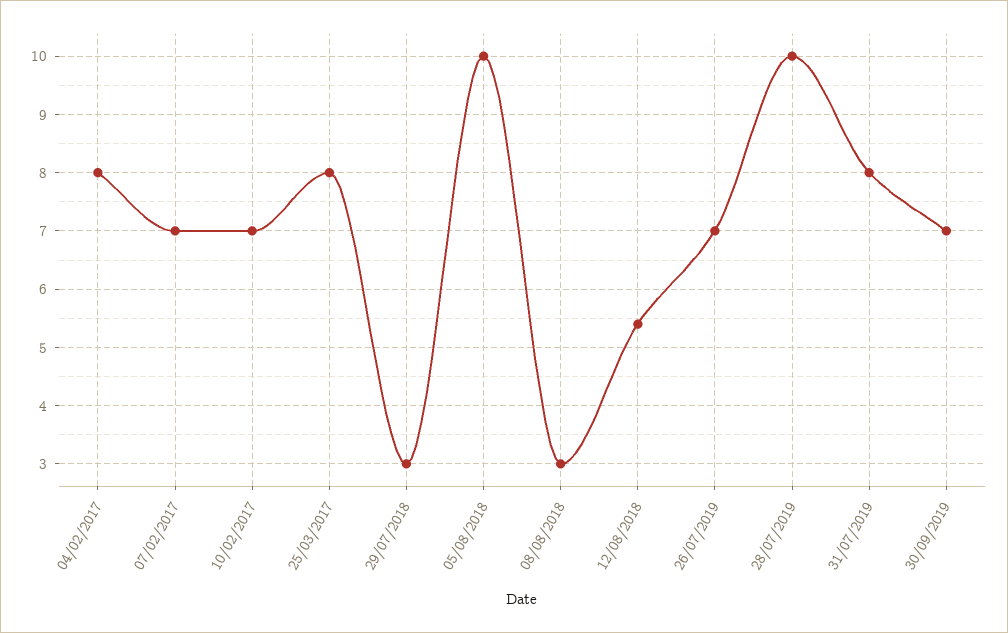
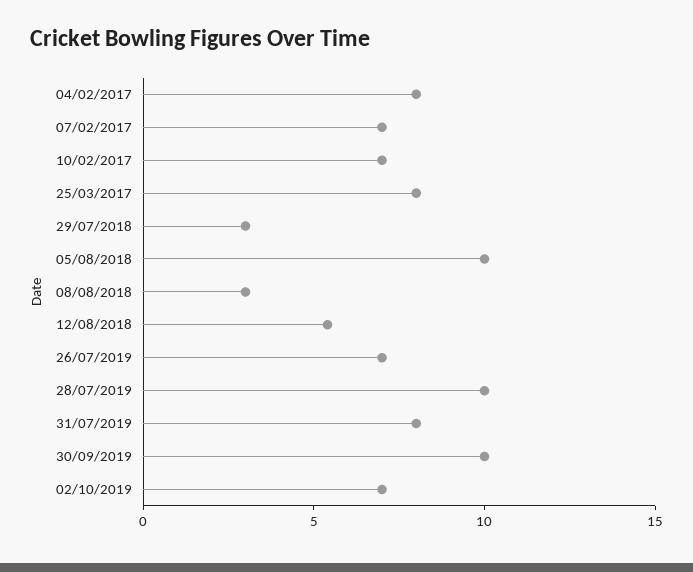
30/09/2019: 7 -> 10
02/10/2019: none -> 7

